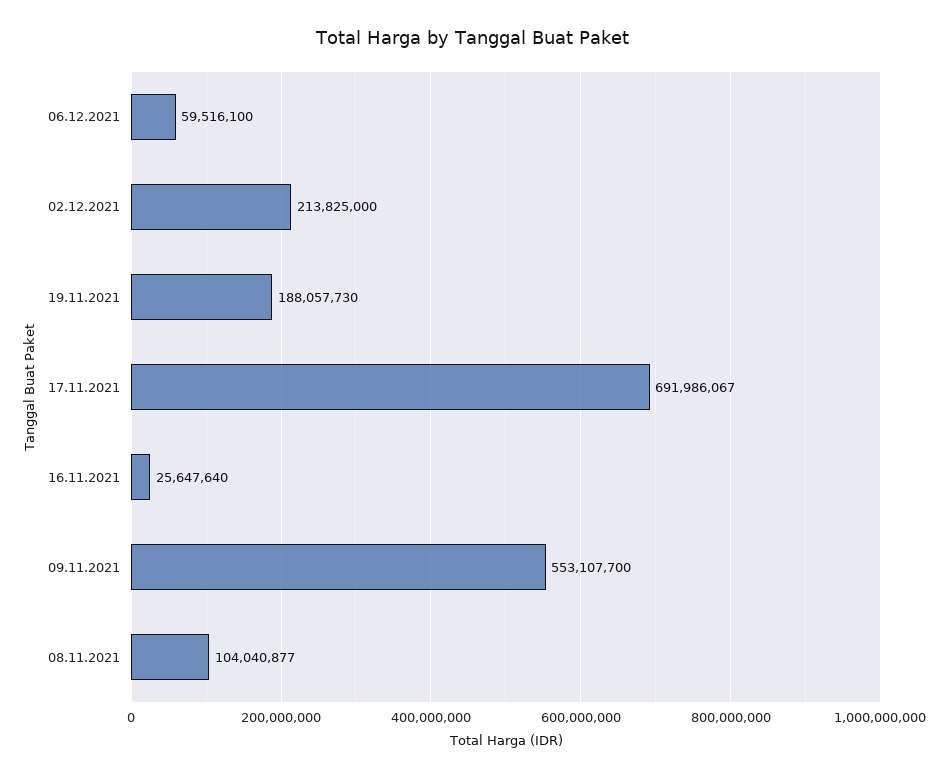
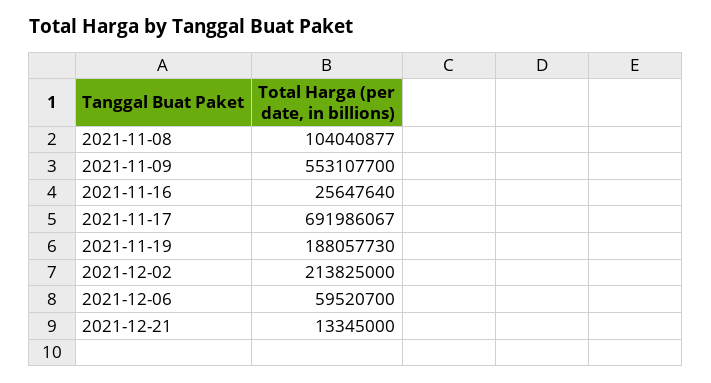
06.12.2021: 59516100 -> 59520700
2021-12-21: none -> 13345000

